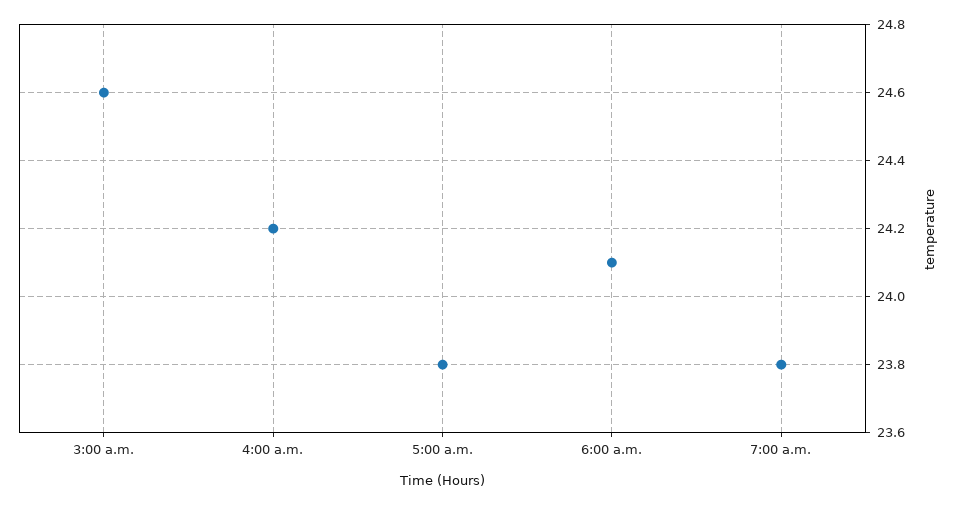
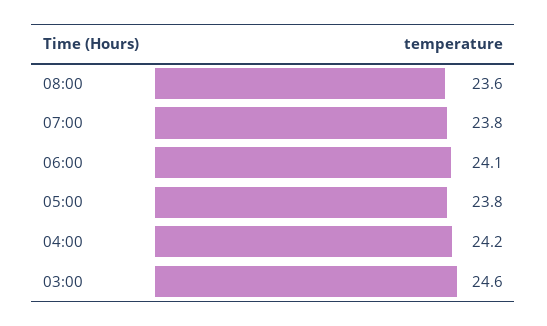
08:00: none -> 23.6

